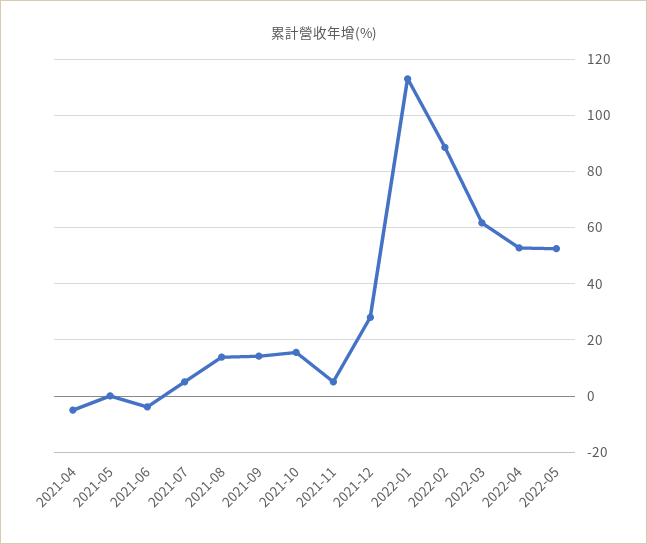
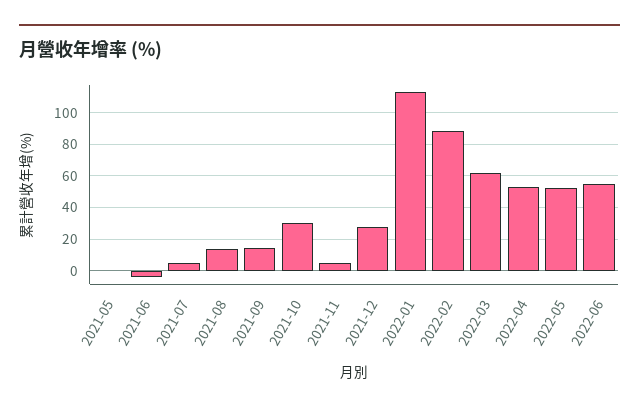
2021-04: -5 -> none
2021-10: 15 -> 30
2022-06: none -> 55

